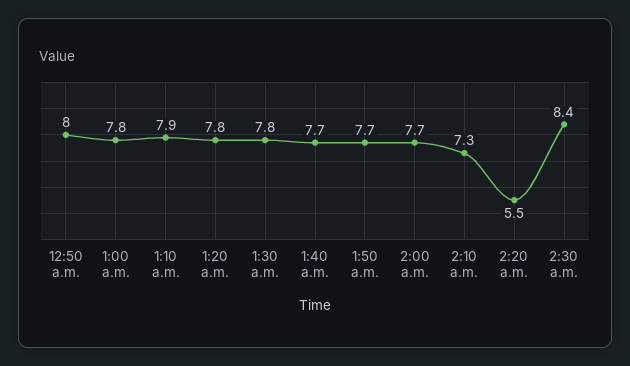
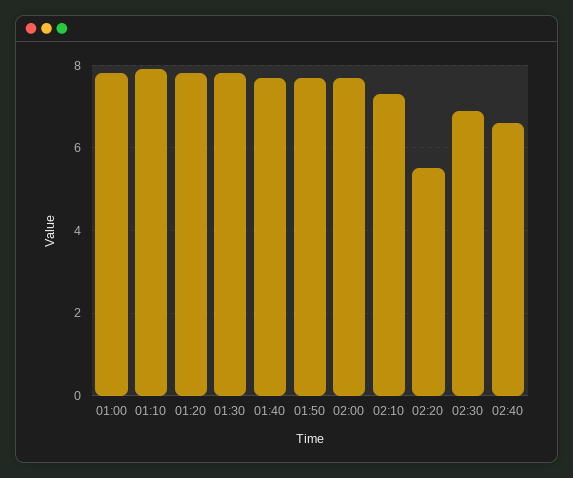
12:50 a.m.: 8 -> none
2:30 a.m.: 8.4 -> 7
02:40: none -> 6.5

